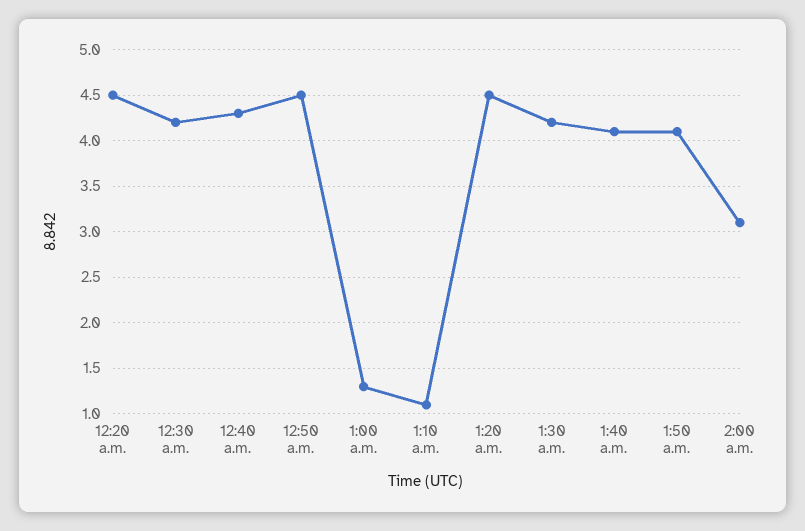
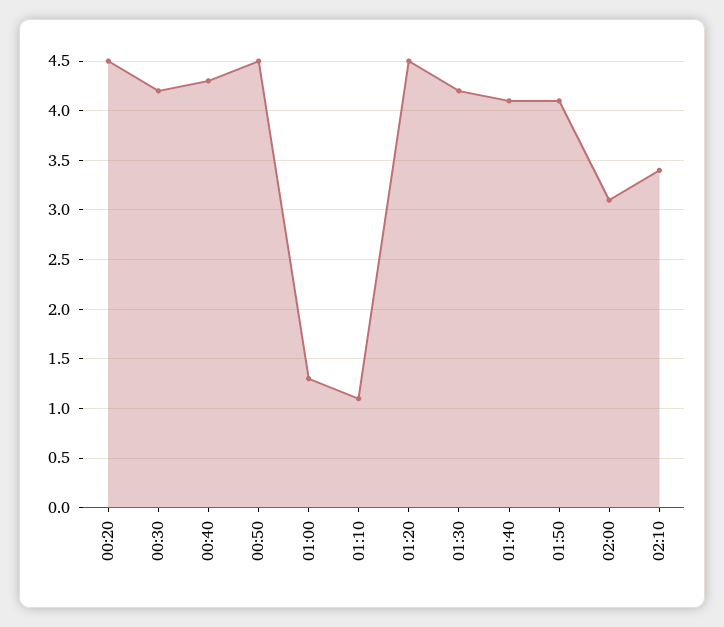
02:10: none -> 3.4

